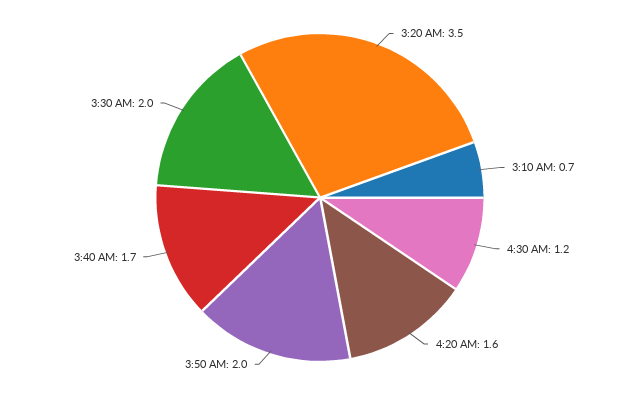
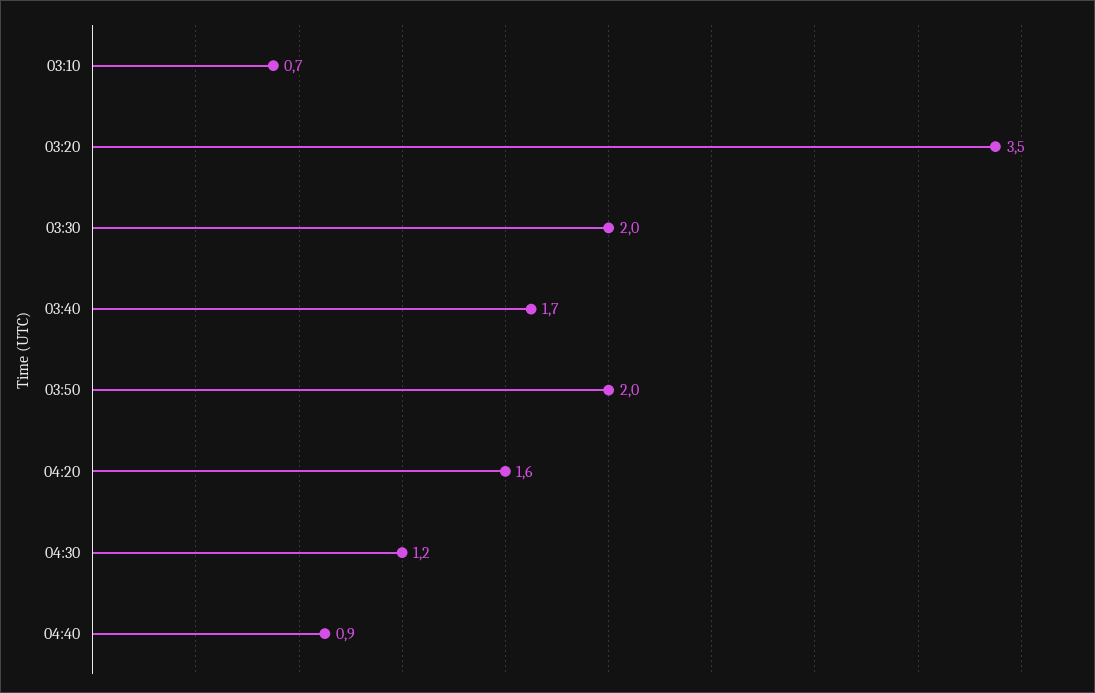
04:40: none -> 0.9

